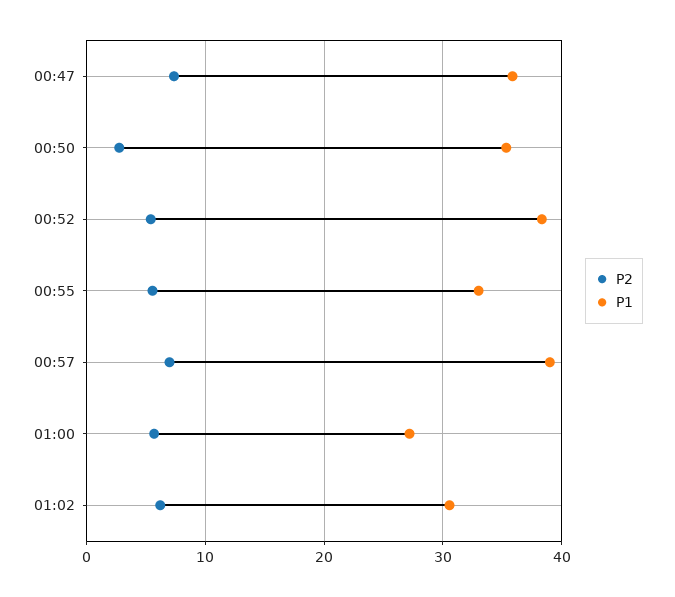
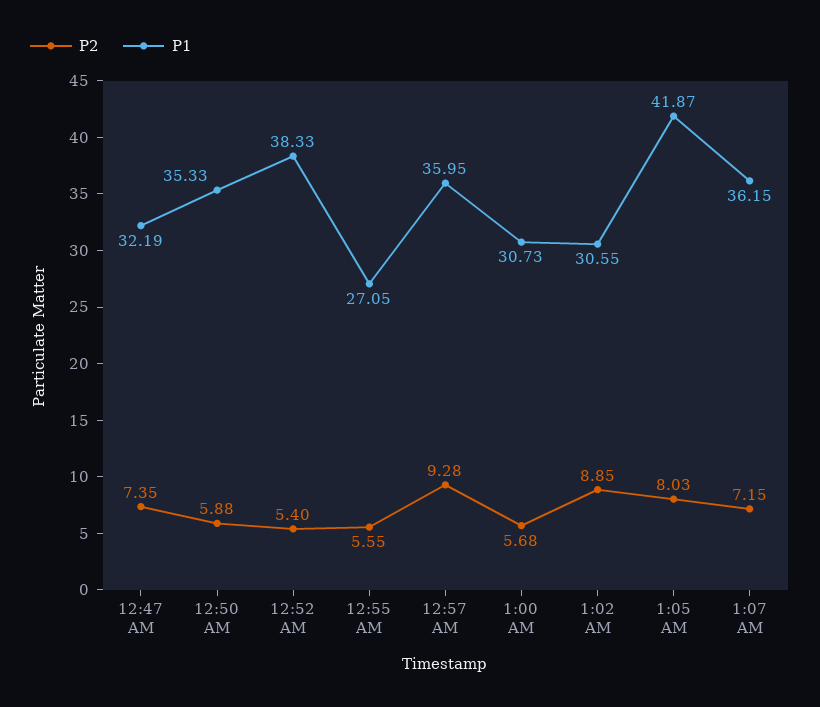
P1, 00:47: 36 -> 32.19
P2, 00:50: 3 -> 5.88
P1, 00:55: 33 -> 27.05
P2, 00:57: 7 -> 9.28
P1, 00:57: 39 -> 35.95
P1, 01:00: 27 -> 30.73
P2, 01:02: 6 -> 8.85
P2, 1:05 AM: none -> 8.03
P1, 1:05 AM: none -> 41.87
P2, 1:07 AM: none -> 7.15
P1, 1:07 AM: none -> 36.15

